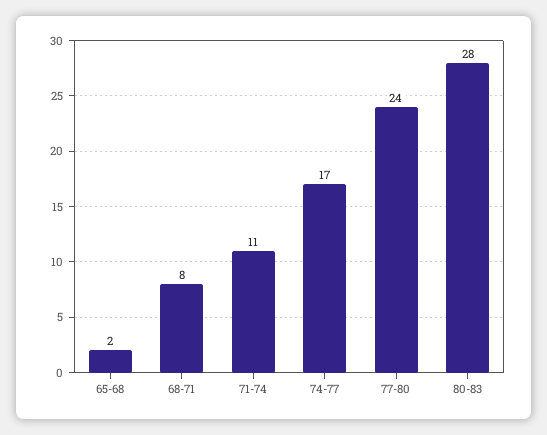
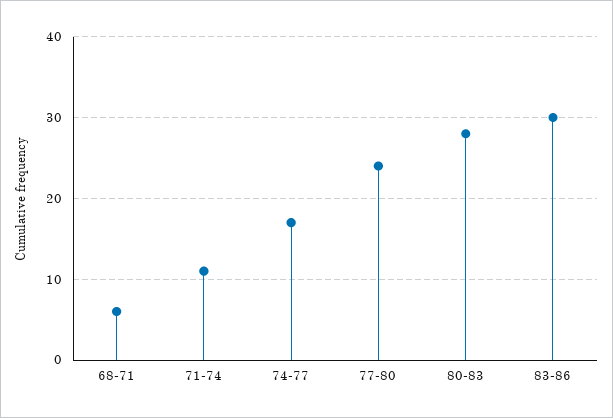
65-68: 2 -> none
68-71: 8 -> 6
83-86: none -> 30

